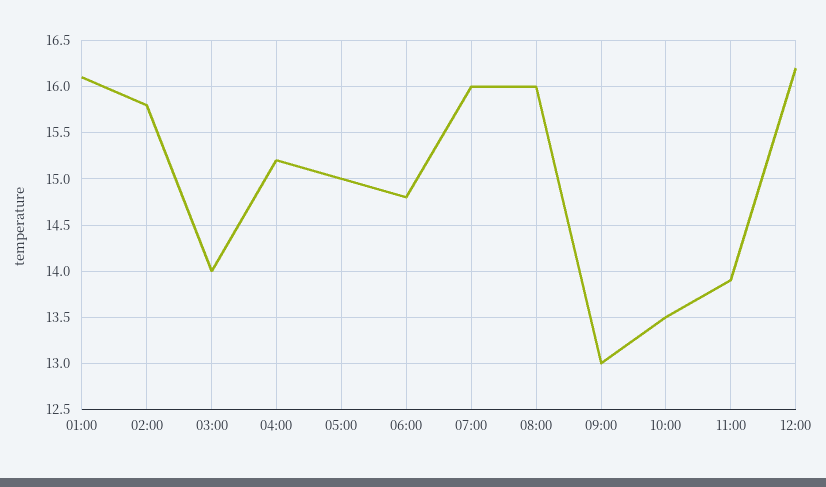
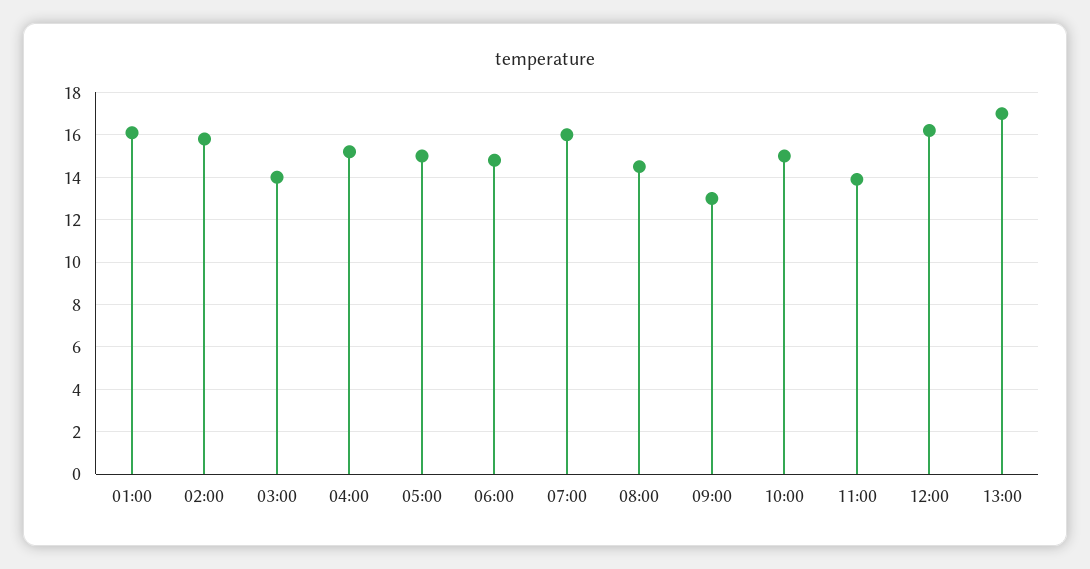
08:00: 16 -> 14.5
10:00: 13.5 -> 15
13:00: none -> 17

